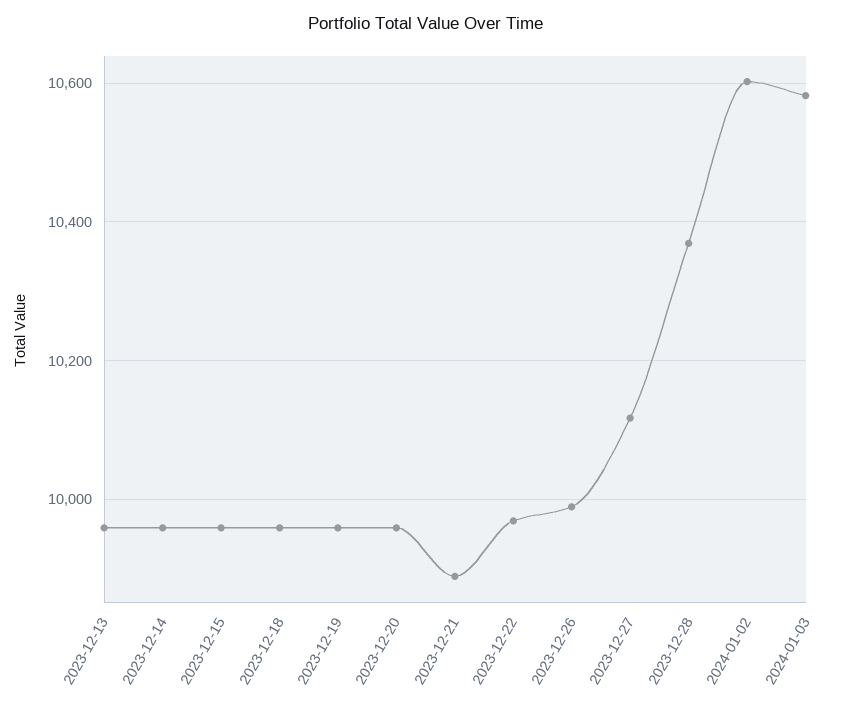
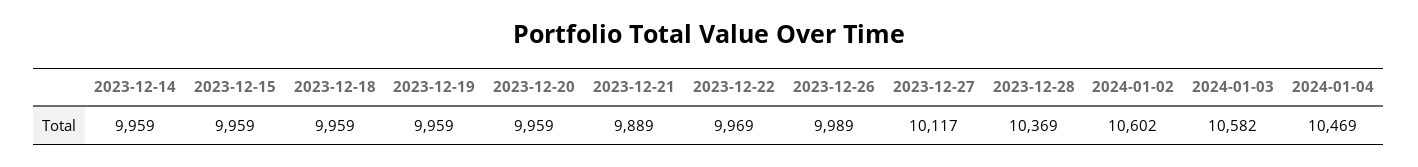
2023-12-13: 9960 -> none
2024-01-04: none -> 10469

